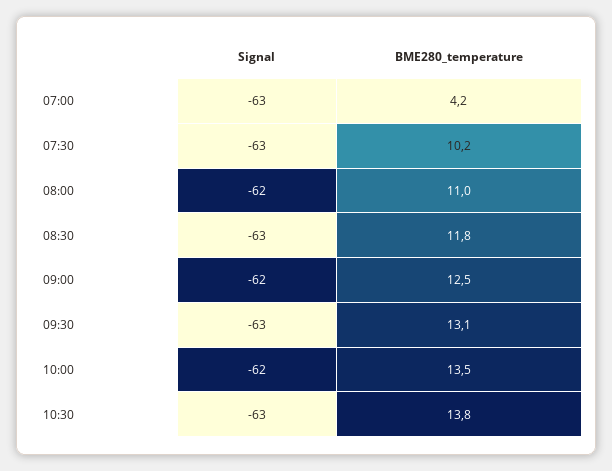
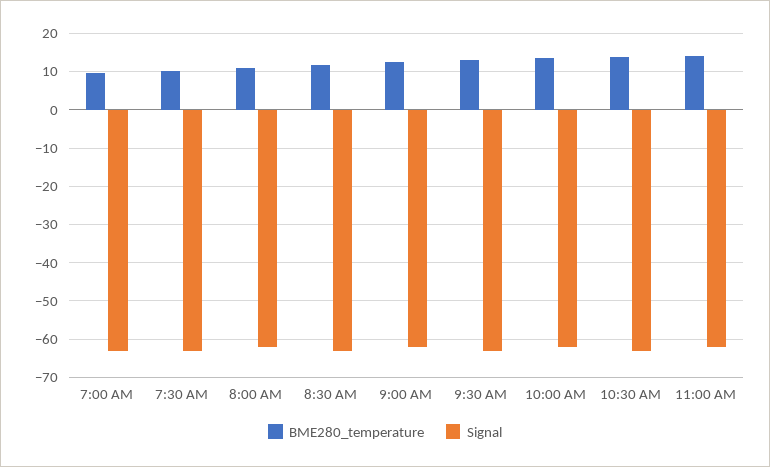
BME280_temperature, 07:00: 4.2 -> 10
BME280_temperature, 11:00 AM: none -> 14
Signal, 11:00 AM: none -> -62

